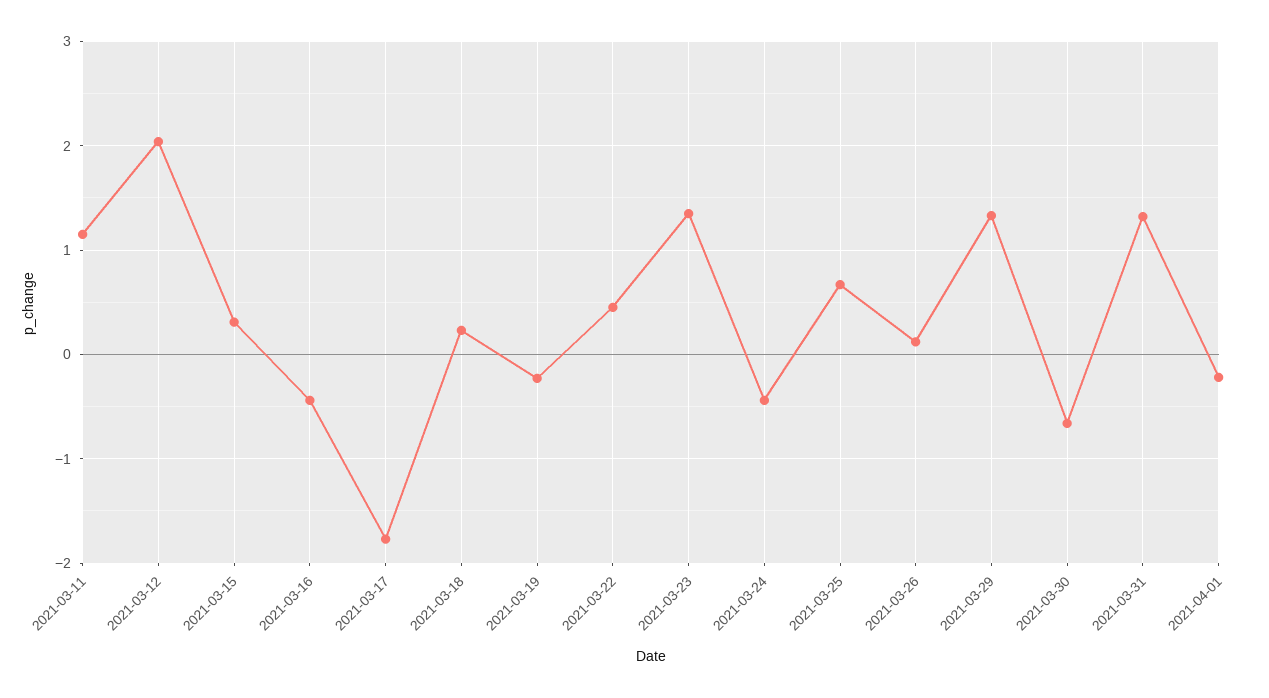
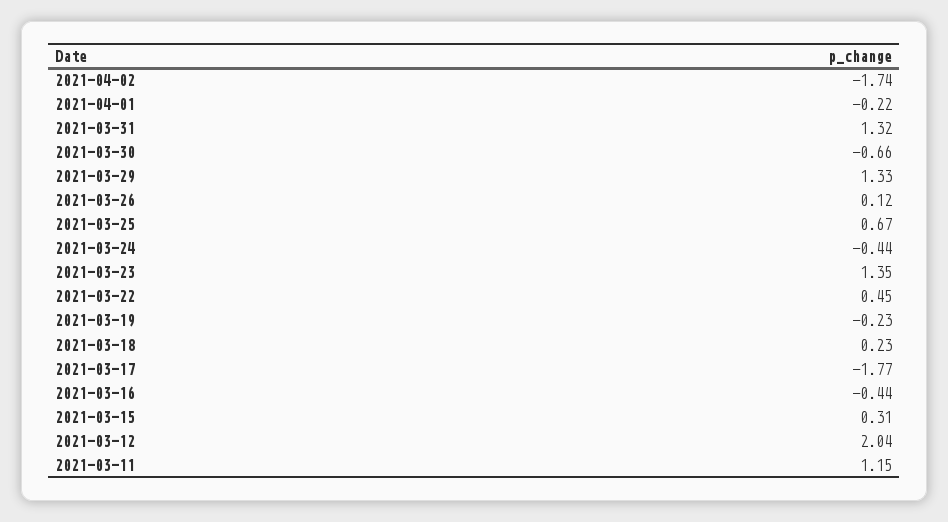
2021-04-02: none -> -1.74

